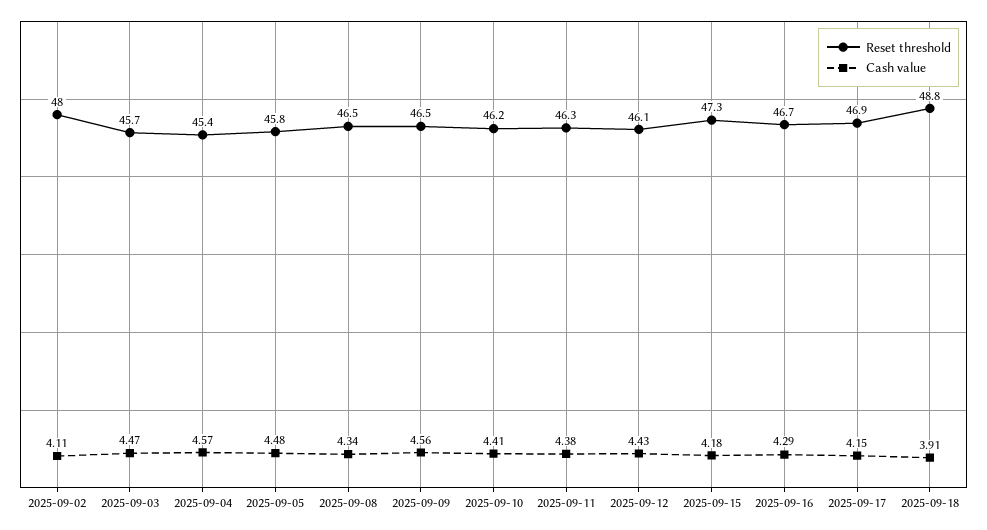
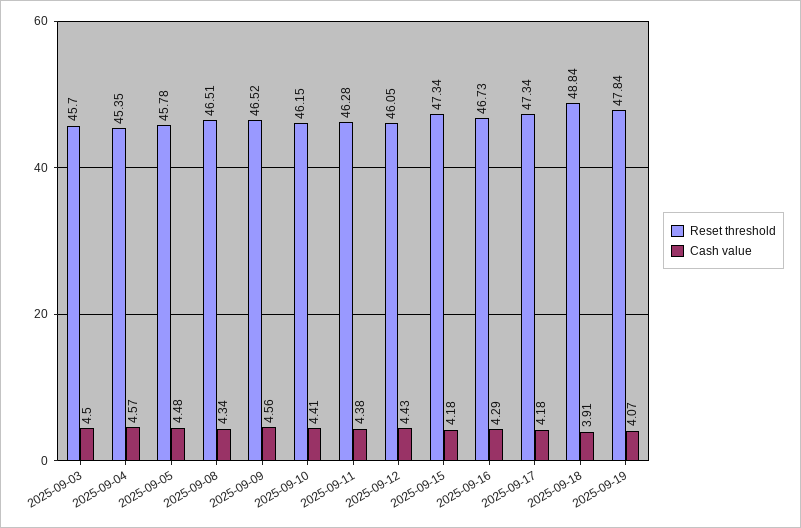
Reset threshold, 2025-09-02: 48 -> none
Cash value, 2025-09-02: 4.11 -> none
Cash value, 2025-09-03: 4.47 -> 4.5
Reset threshold, 2025-09-17: 46.9 -> 47.34
Cash value, 2025-09-17: 4.15 -> 4.18
Reset threshold, 2025-09-19: none -> 47.84
Cash value, 2025-09-19: none -> 4.07

